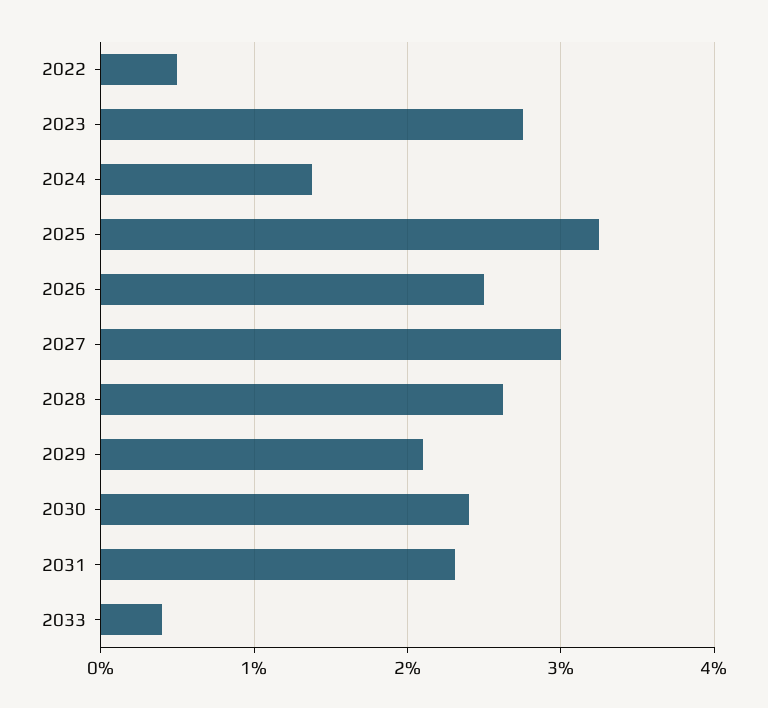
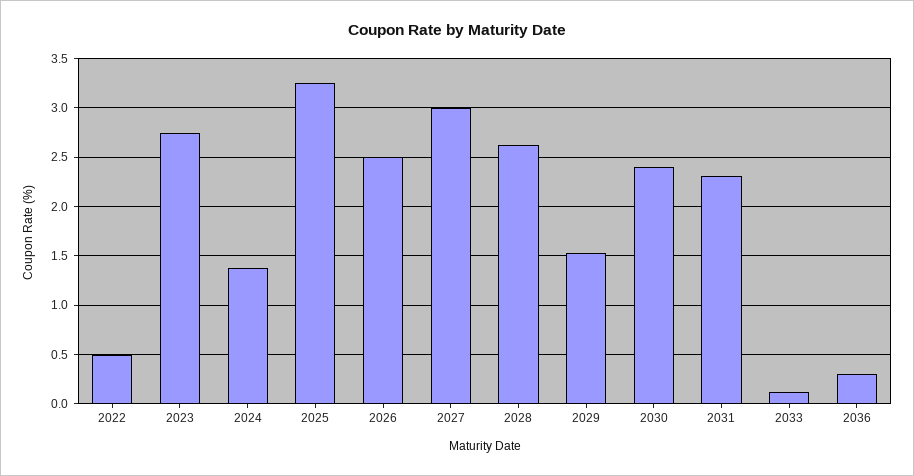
2029: 2.1 -> 1.5
2033: 0.4 -> 0.1
2036: none -> 0.3

